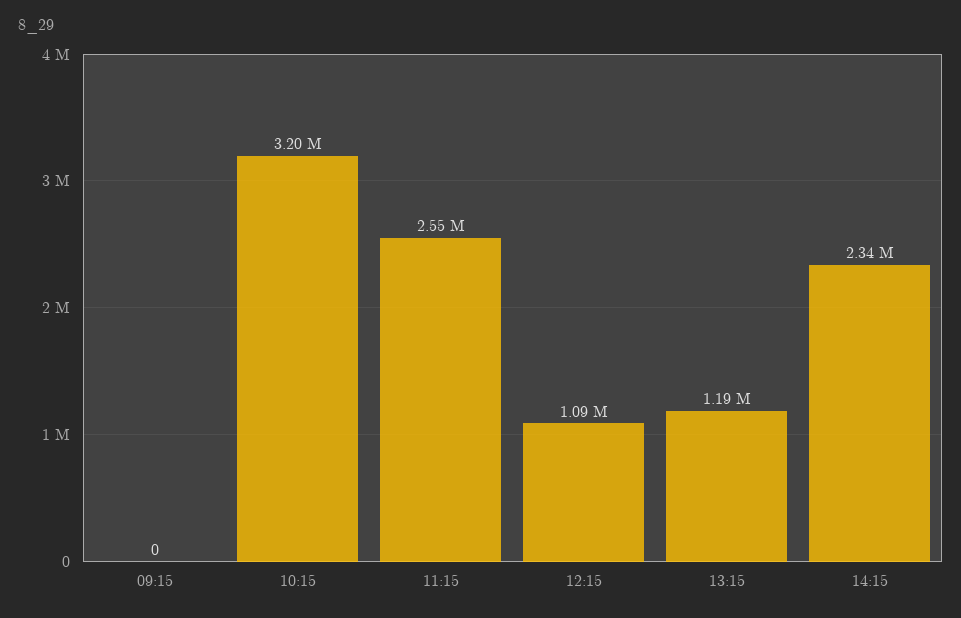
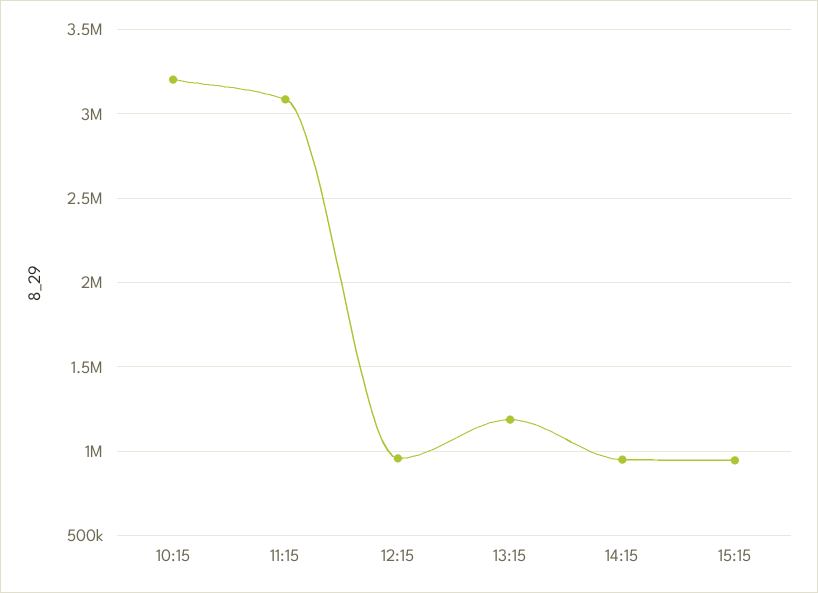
09:15: 0 -> none
11:15: 2550000 -> 3100000
12:15: 1090000 -> 950000
14:15: 2340000 -> 950000
15:15: none -> 950000

